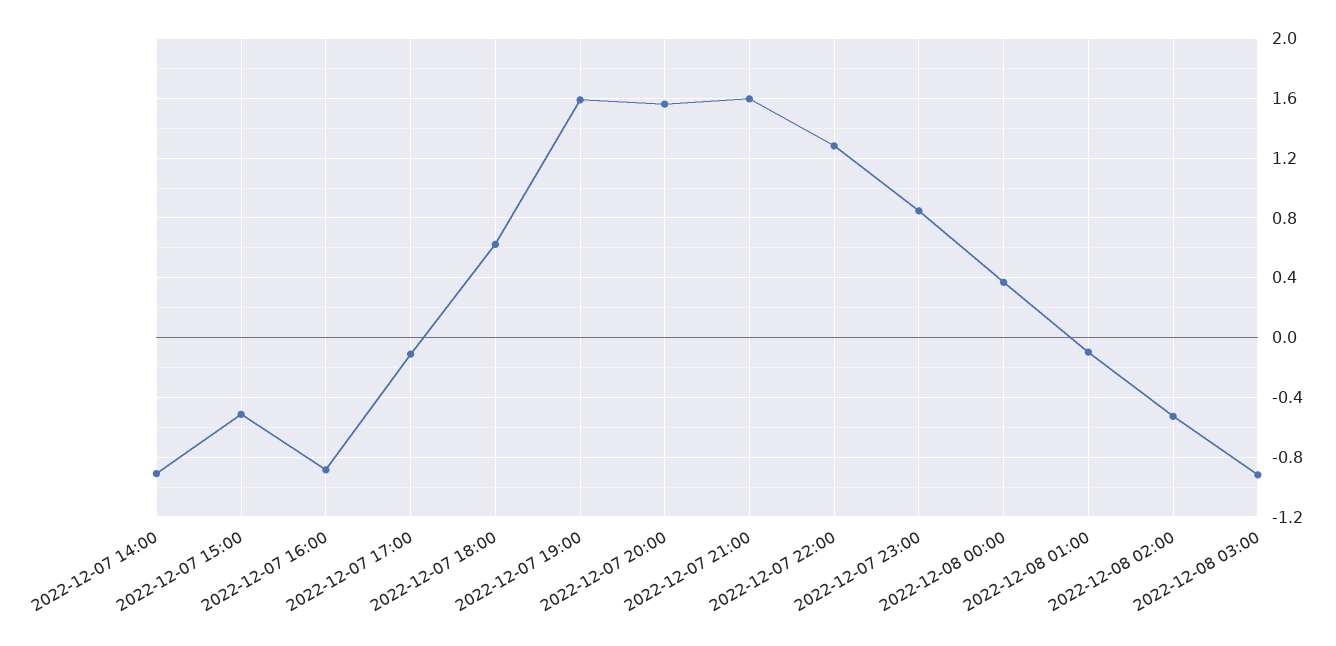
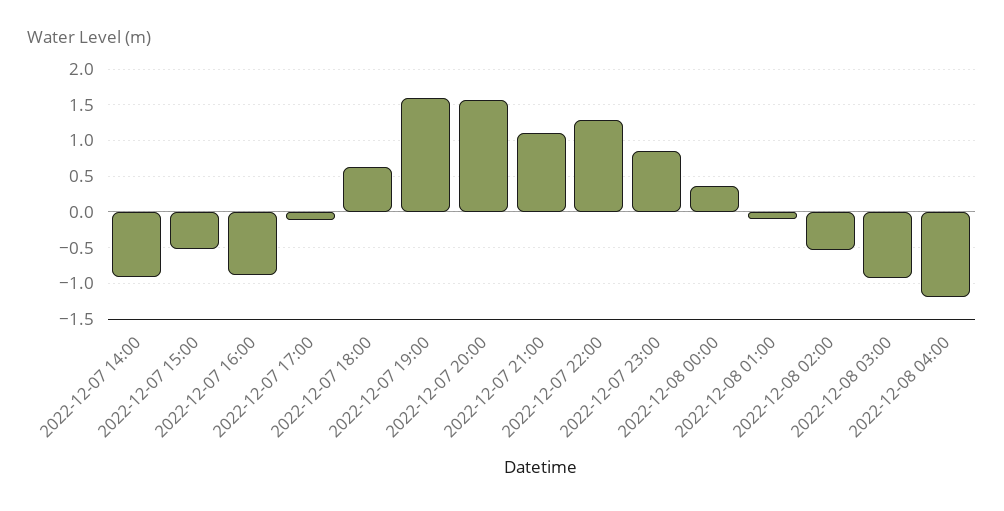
2022-12-07 21:00: 1.6 -> 1.1
2022-12-08 04:00: none -> -1.2

